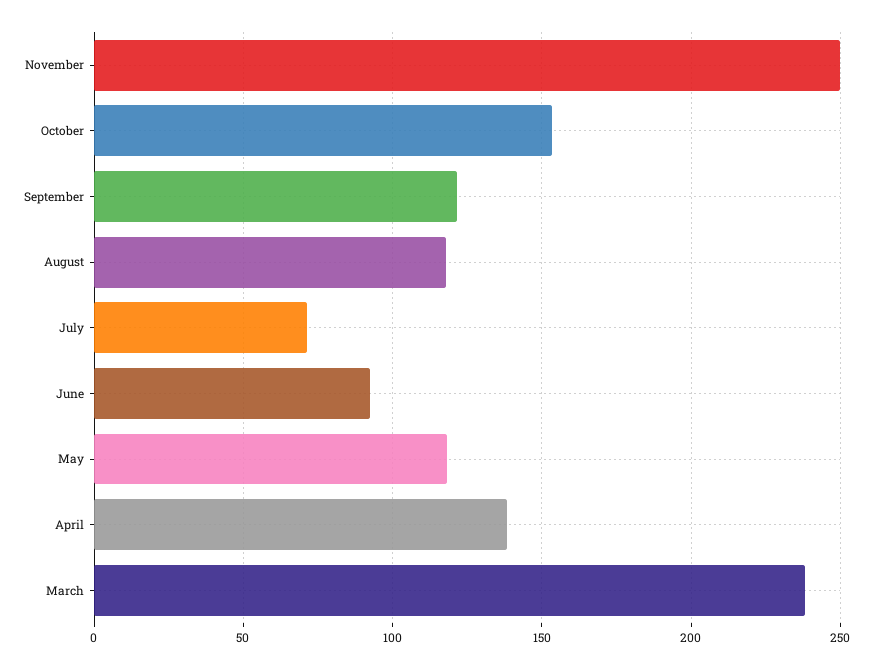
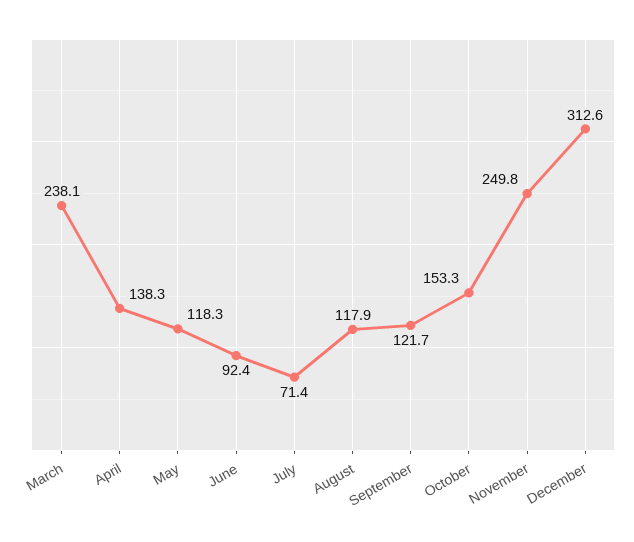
December: none -> 312.6

